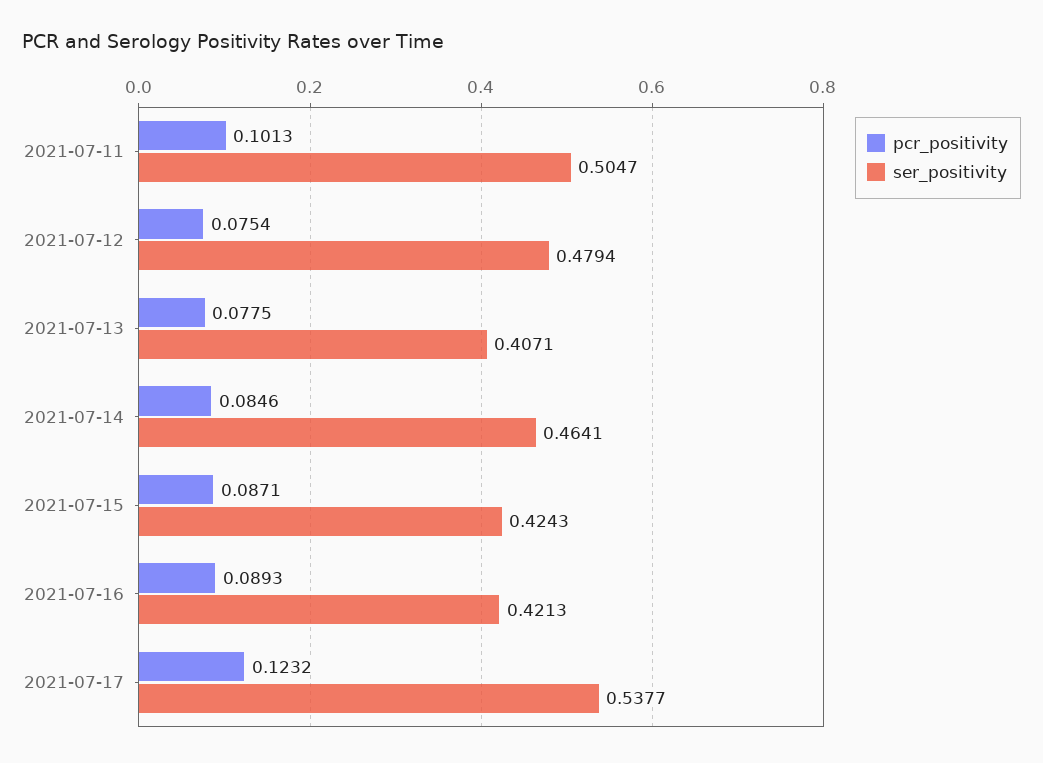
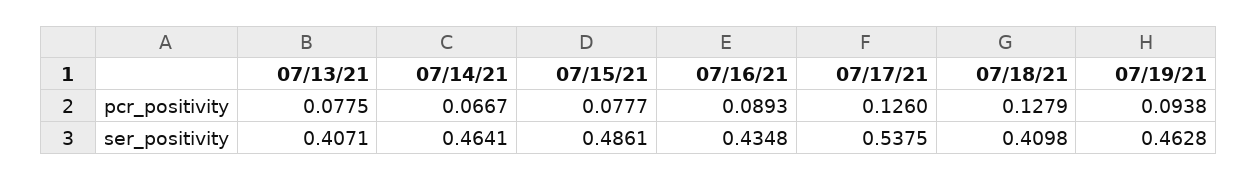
pcr_positivity, 2021-07-11: 0.1013 -> none
ser_positivity, 2021-07-11: 0.5047 -> none
pcr_positivity, 2021-07-12: 0.0754 -> none
ser_positivity, 2021-07-12: 0.4794 -> none
pcr_positivity, 2021-07-14: 0.0846 -> 0.0667
pcr_positivity, 2021-07-15: 0.0871 -> 0.0777
ser_positivity, 2021-07-15: 0.4243 -> 0.4861
ser_positivity, 2021-07-16: 0.4213 -> 0.4348
pcr_positivity, 2021-07-17: 0.1232 -> 0.126
ser_positivity, 2021-07-17: 0.5377 -> 0.5375
pcr_positivity, 07/18/21: none -> 0.1279
pcr_positivity, 07/19/21: none -> 0.0938
ser_positivity, 07/18/21: none -> 0.4098
ser_positivity, 07/19/21: none -> 0.4628

